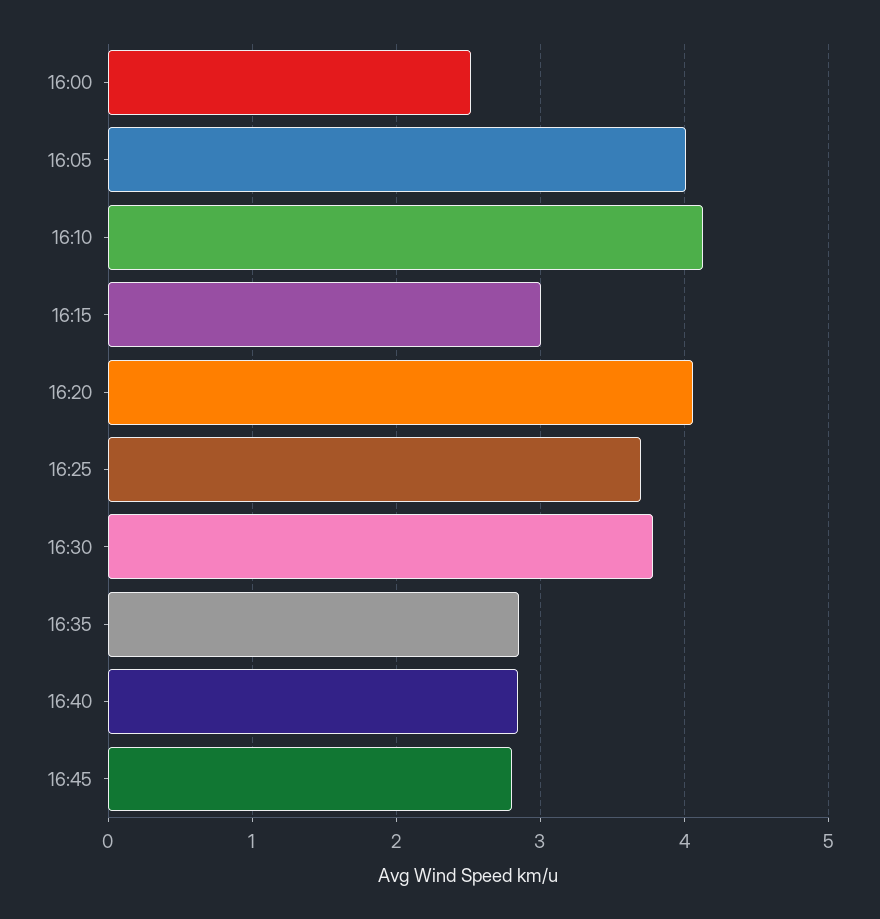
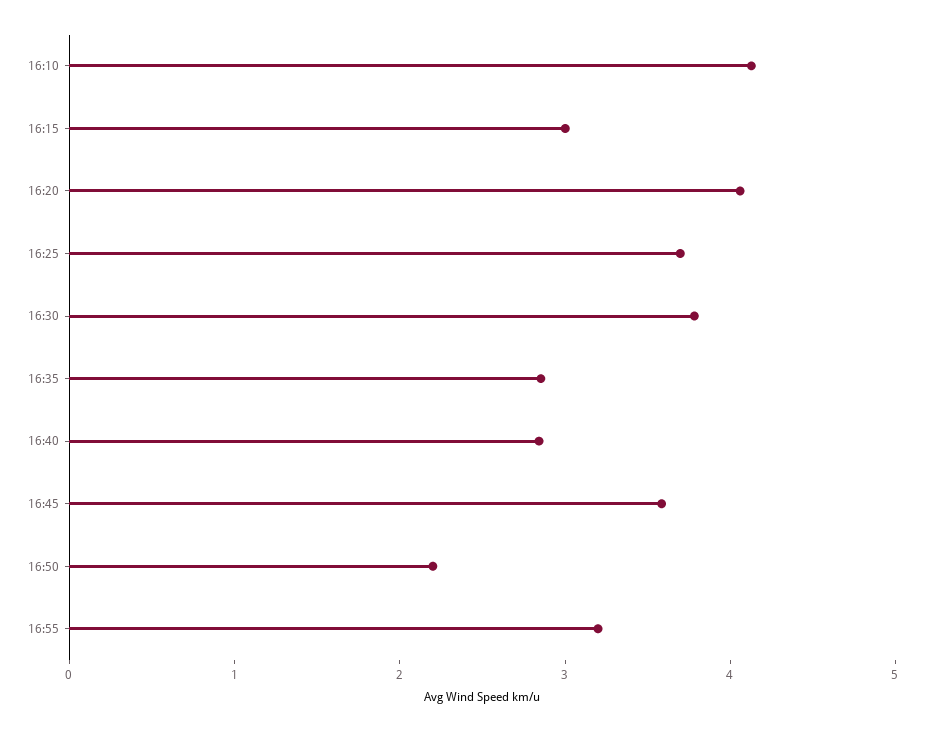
16:00: 2.5 -> none
16:05: 4 -> none
16:45: 2.8 -> 3.6
16:50: none -> 2.2
16:55: none -> 3.2

